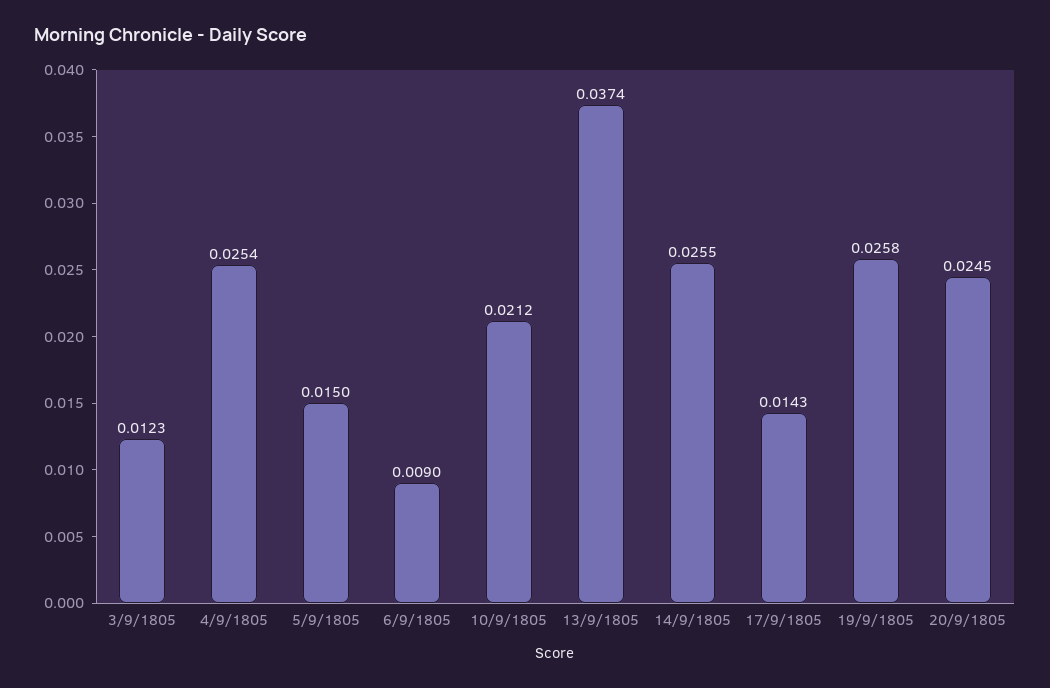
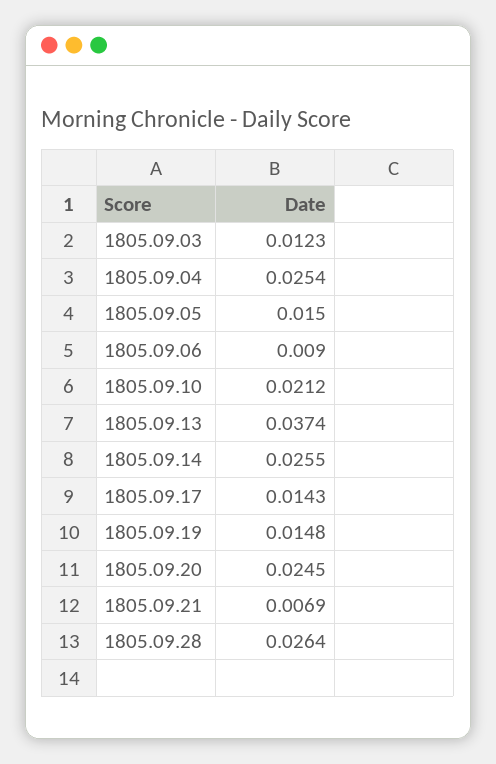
19/9/1805: 0.0258 -> 0.0148
1805.09.21: none -> 0.0069
1805.09.28: none -> 0.0264

